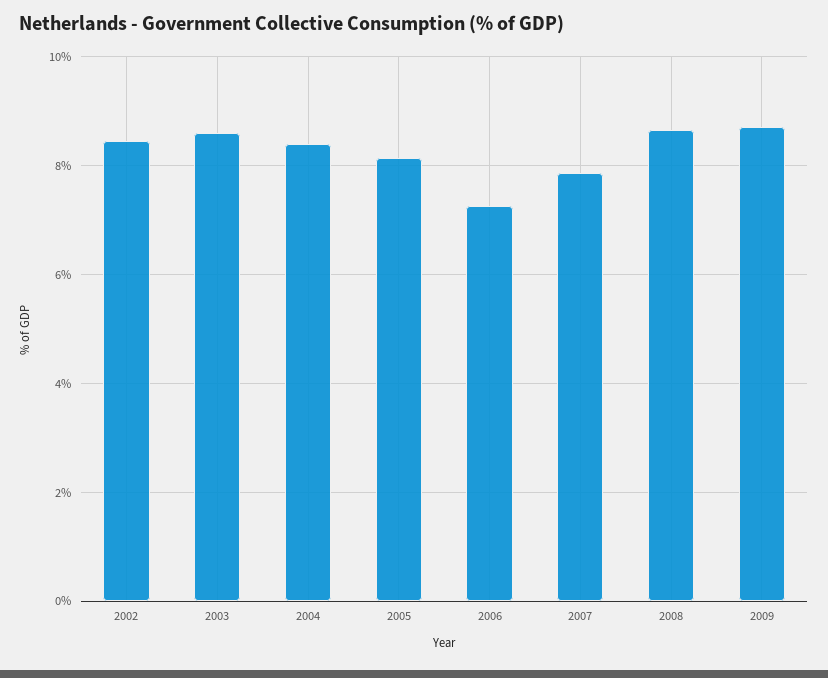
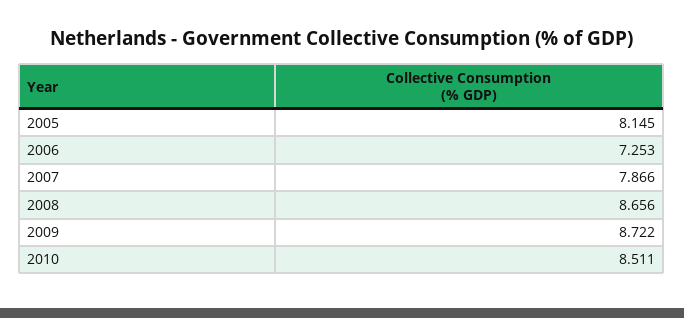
2002: 8.4 -> none
2003: 8.6 -> none
2004: 8.4 -> none
2010: none -> 8.511

